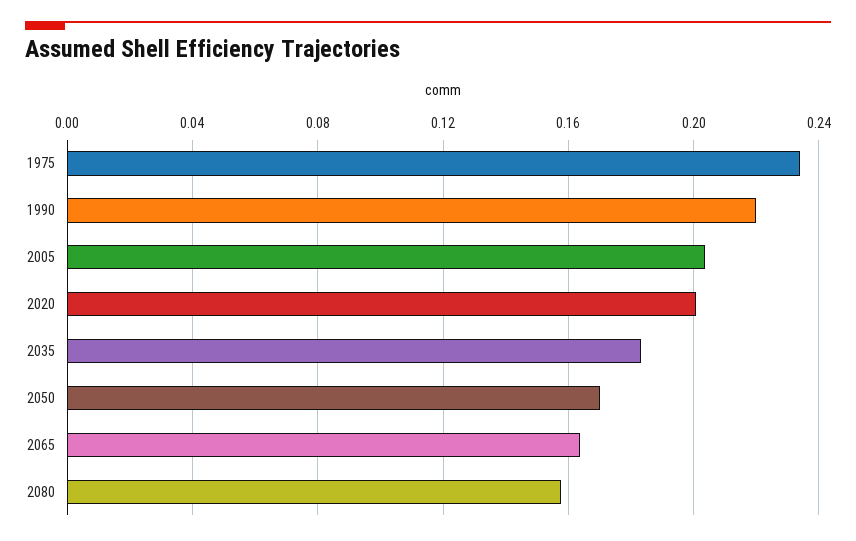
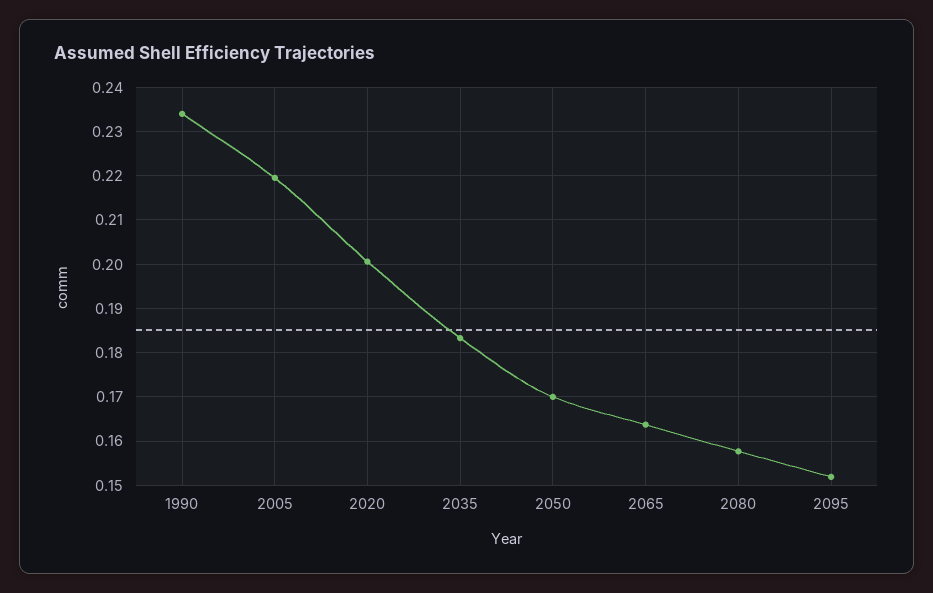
1975: 0.235 -> none
1990: 0.22 -> 0.234
2005: 0.205 -> 0.22
2095: none -> 0.152

